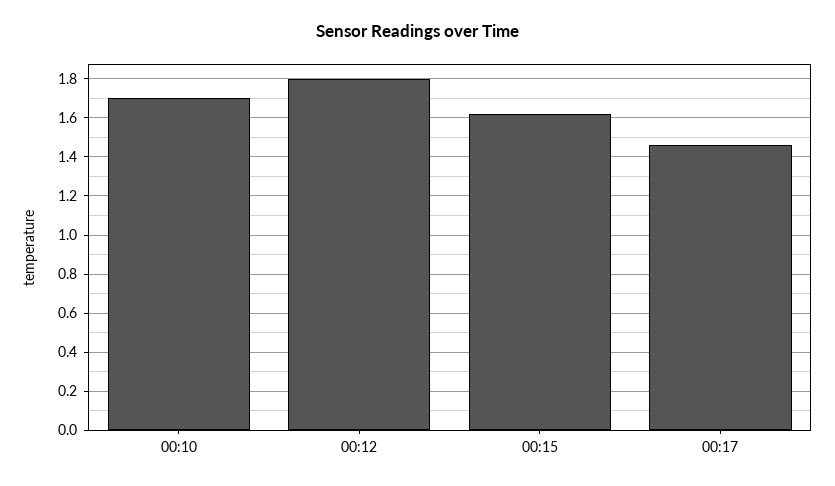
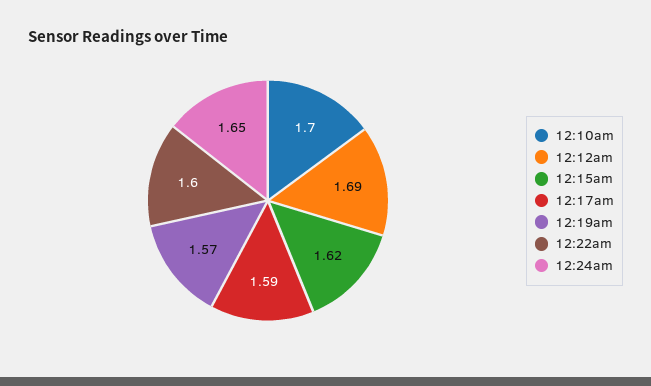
00:12: 1.8 -> 1.69
00:17: 1.45 -> 1.59
12:19am: none -> 1.57
12:22am: none -> 1.6
12:24am: none -> 1.65

